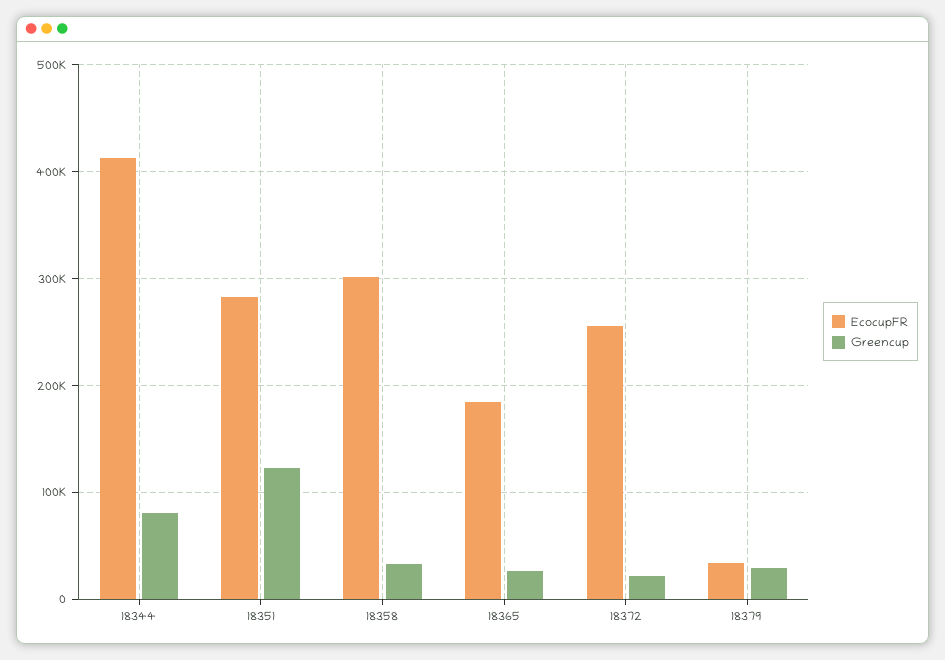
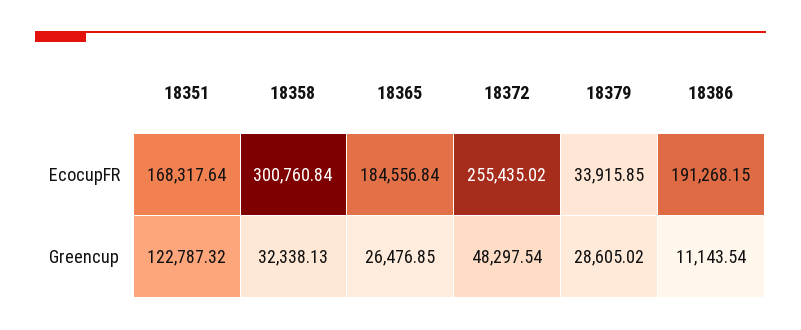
EcocupFR, 18344: 410000 -> none
Greencup, 18344: 80000 -> none
EcocupFR, 18351: 280000 -> 168317.64
Greencup, 18372: 20000 -> 48297.54
EcocupFR, 18386: none -> 191268.15
Greencup, 18386: none -> 11143.54

